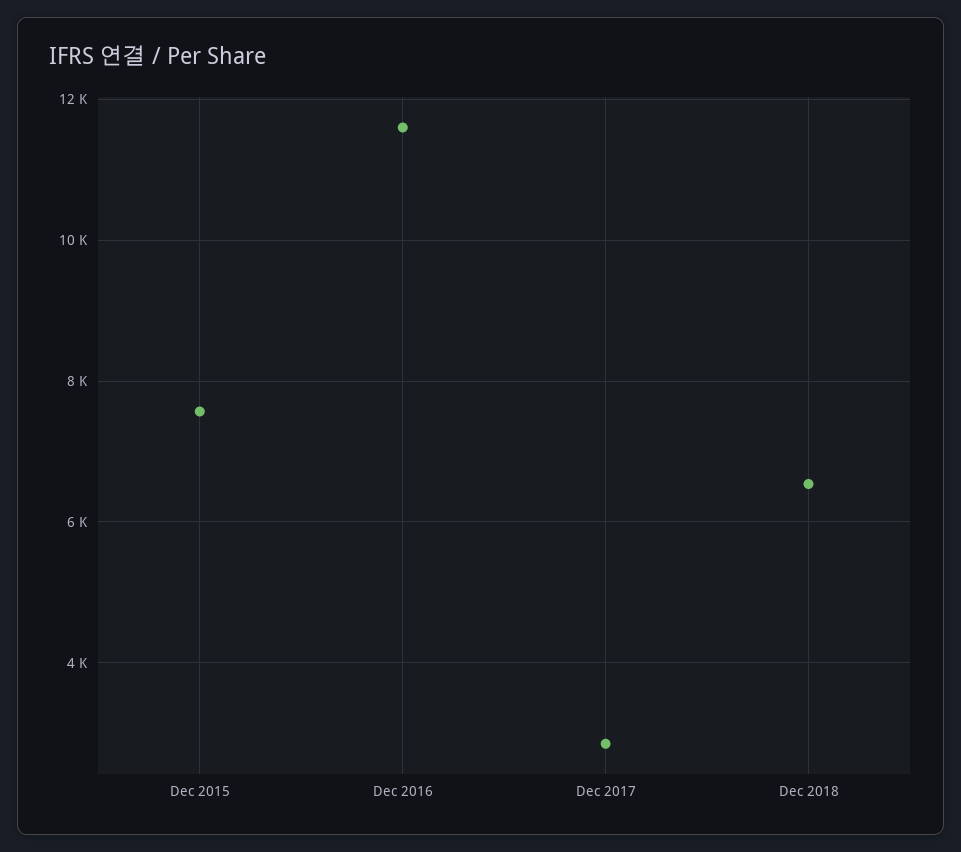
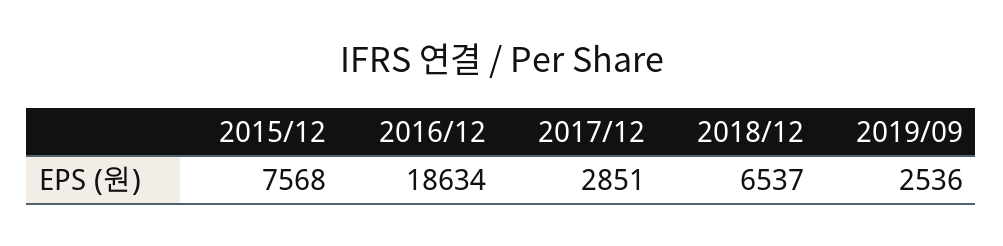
Dec 2016: 11600 -> 18634
2019/09: none -> 2536

